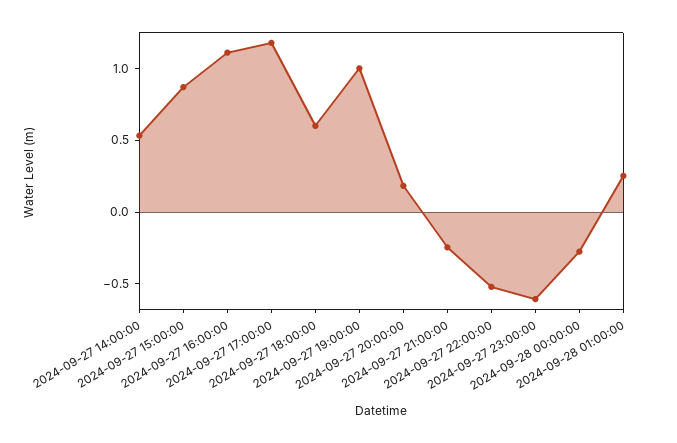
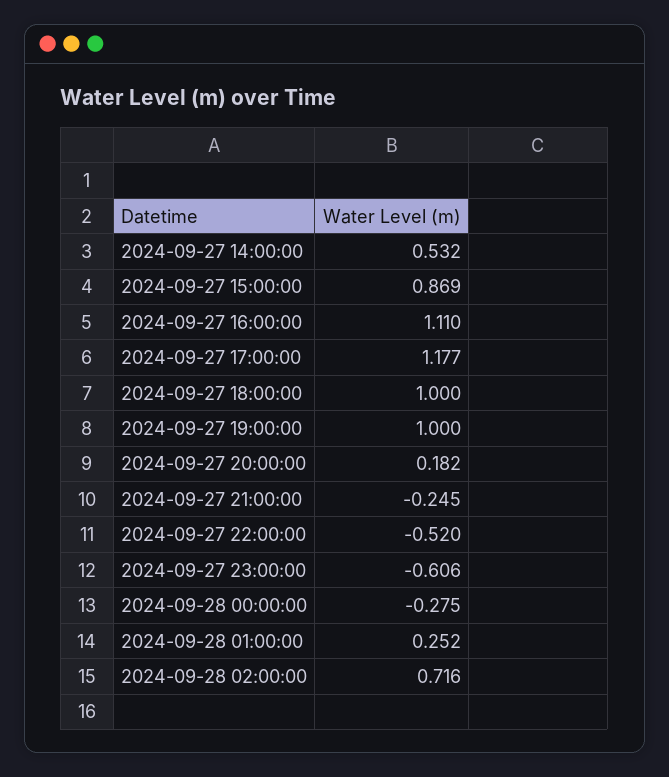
2024-09-27 18:00:00: 0.6 -> 1
2024-09-28 02:00:00: none -> 0.716

